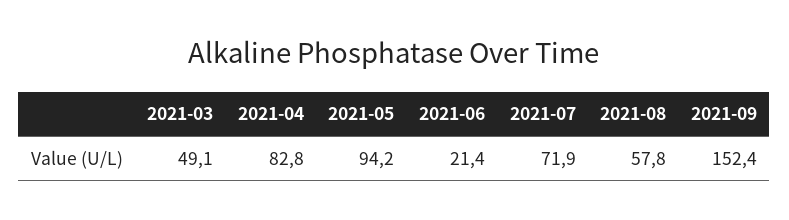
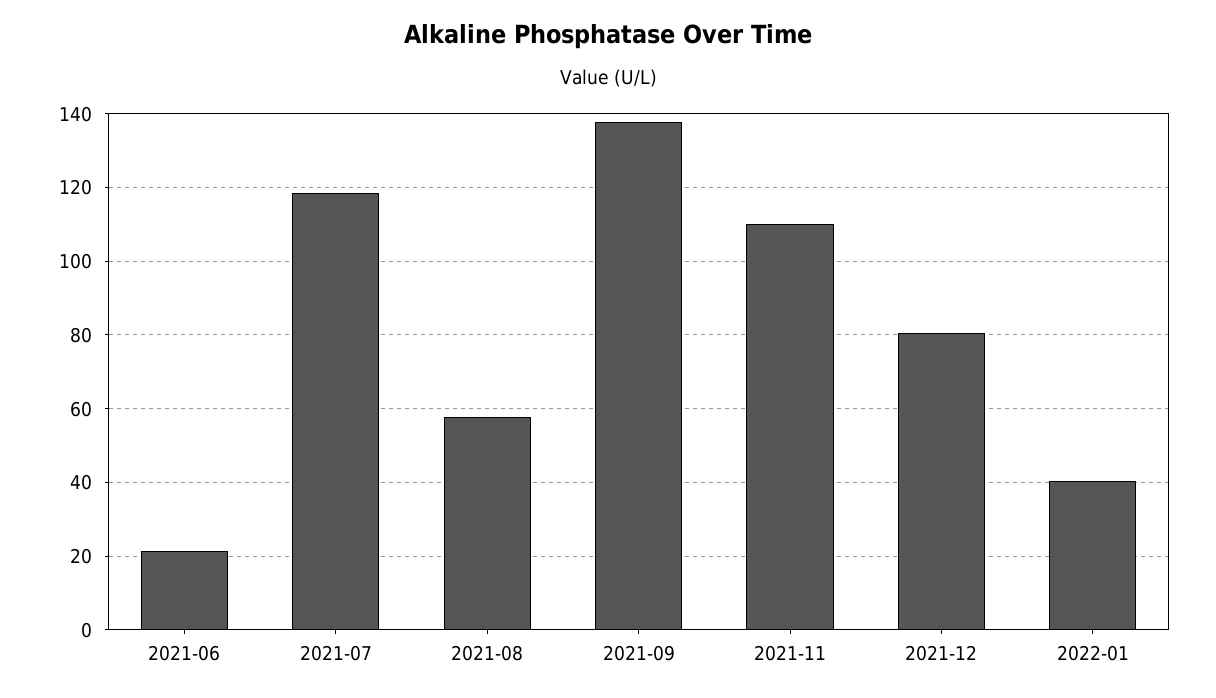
2021-03: 49.1 -> none
2021-04: 82.8 -> none
2021-05: 94.2 -> none
2021-07: 71.9 -> 118
2021-09: 152.4 -> 138
2021-11: none -> 110
2021-12: none -> 80
2022-01: none -> 40

